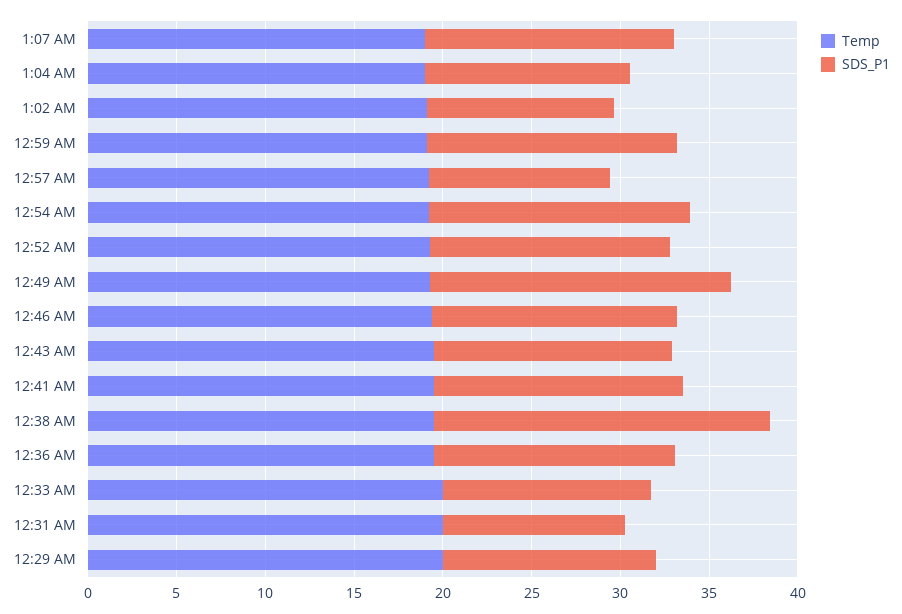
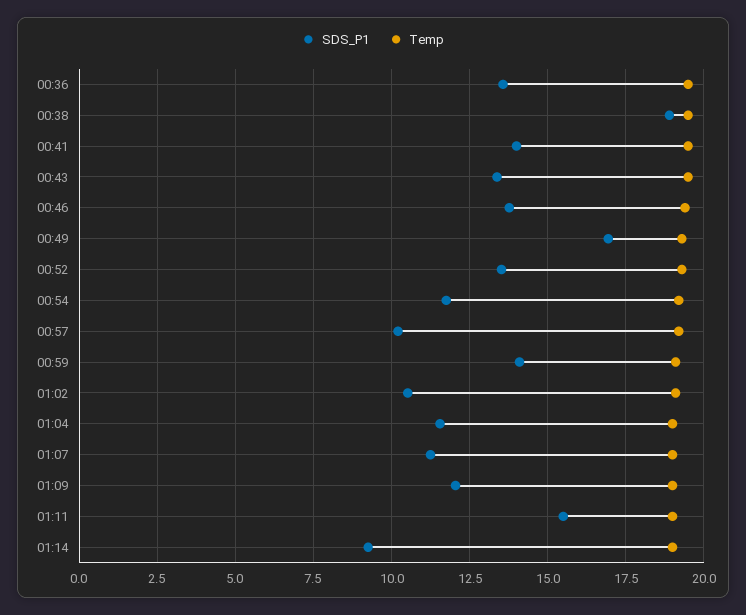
SDS_P1, 1:07 AM: 14 -> 11.25
SDS_P1, 12:54 AM: 15 -> 11.75
Temp, 12:33 AM: 20 -> none
SDS_P1, 12:33 AM: 12 -> none
Temp, 12:31 AM: 20 -> none
SDS_P1, 12:31 AM: 10 -> none
Temp, 12:29 AM: 20 -> none
SDS_P1, 12:29 AM: 12 -> none
SDS_P1, 01:09: none -> 12
Temp, 01:09: none -> 19
SDS_P1, 01:11: none -> 15.5
Temp, 01:11: none -> 19
SDS_P1, 01:14: none -> 9.25
Temp, 01:14: none -> 19

